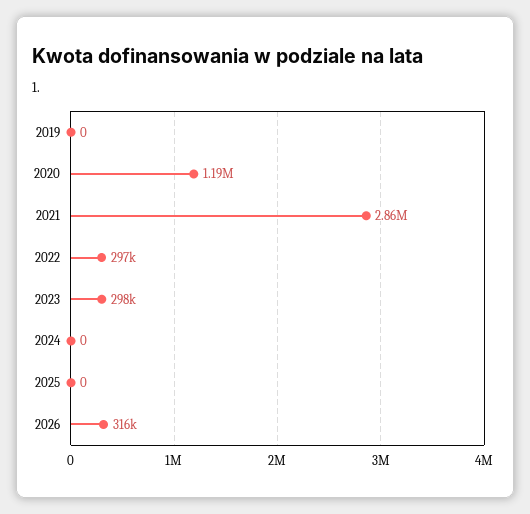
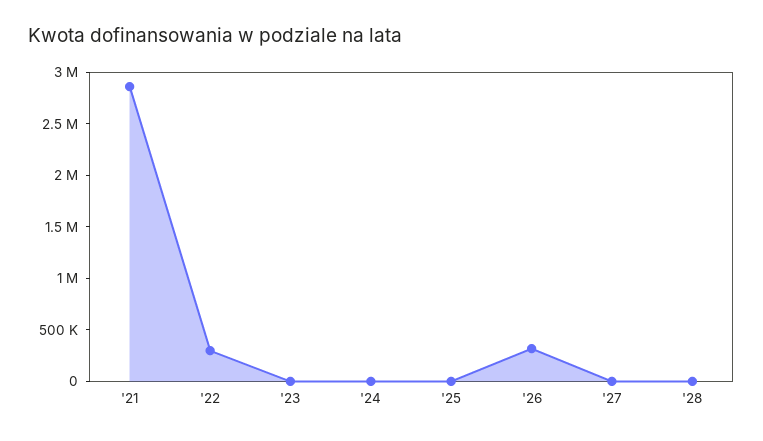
2019: 0 -> none
2020: 1190000 -> none
2023: 298000 -> 0
'27: none -> 0
'28: none -> 0

